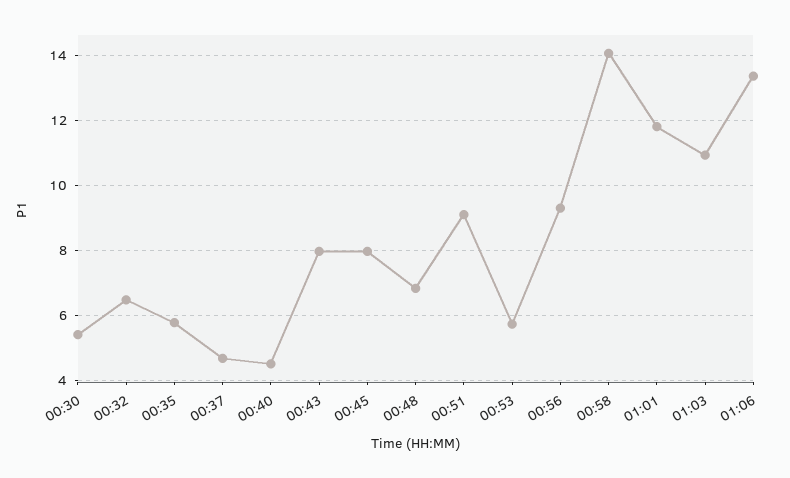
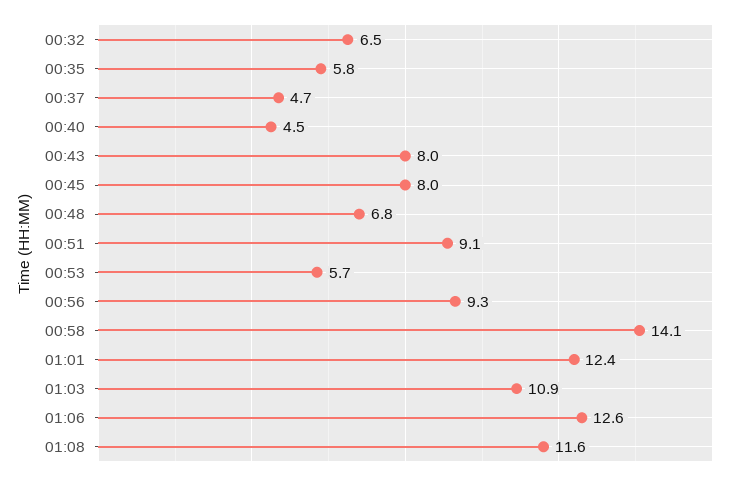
00:30: 5.4 -> none
01:01: 11.8 -> 12.4
01:06: 13.4 -> 12.6
01:08: none -> 11.6

